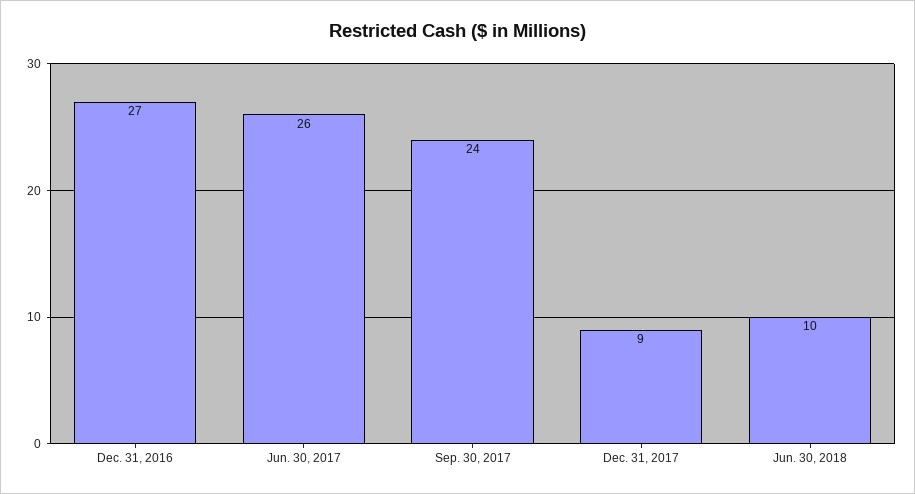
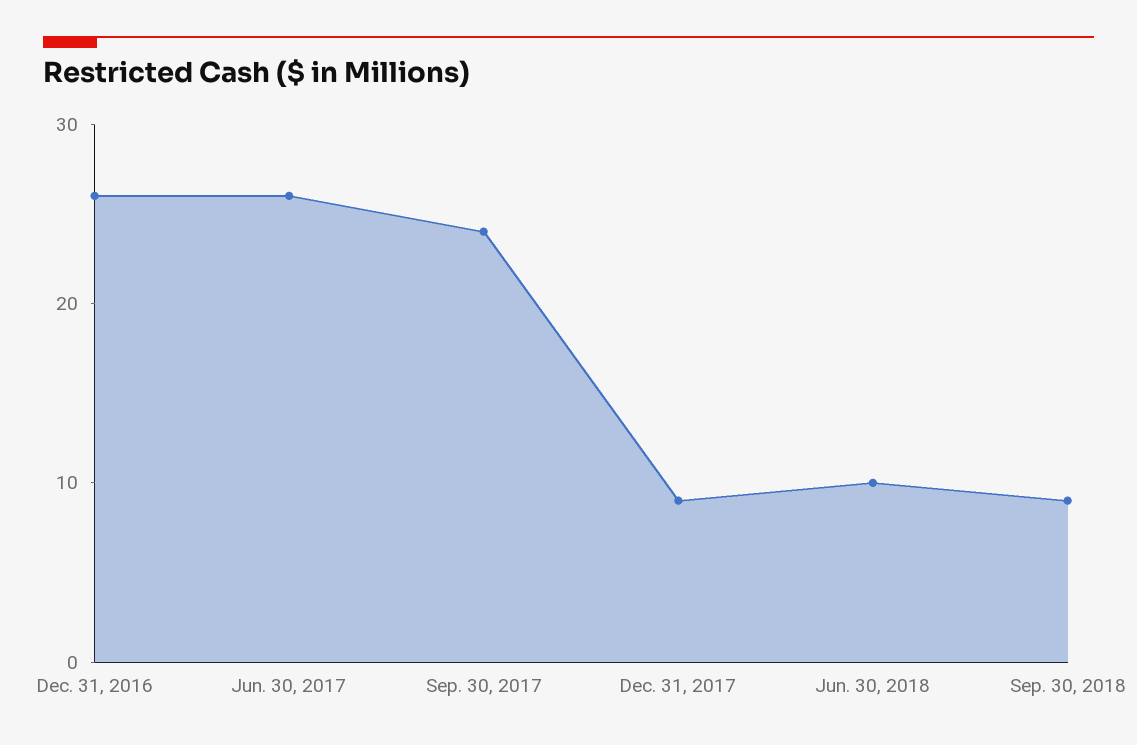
Dec. 31, 2016: 27 -> 26
Sep. 30, 2018: none -> 9

